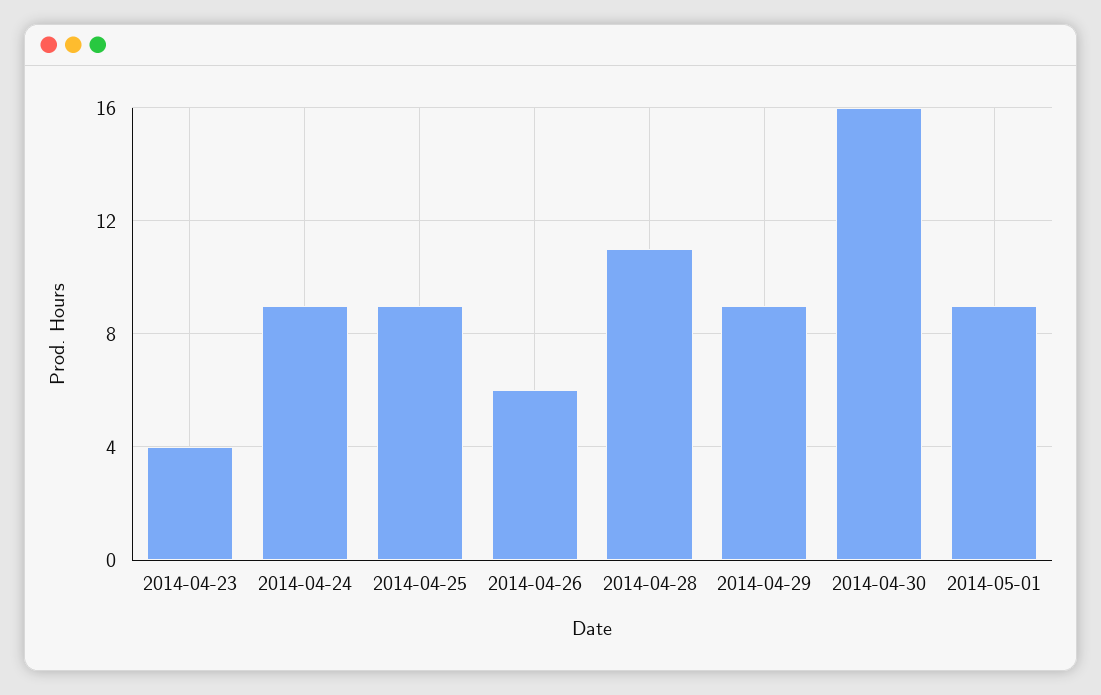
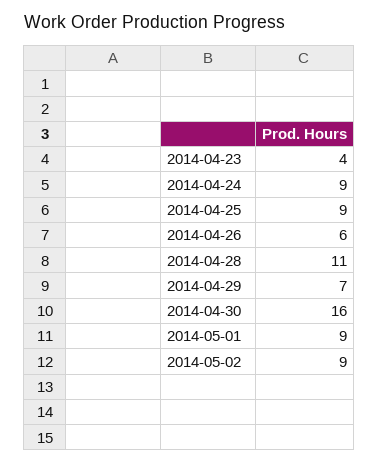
2014-04-29: 9 -> 7
2014-05-02: none -> 9

